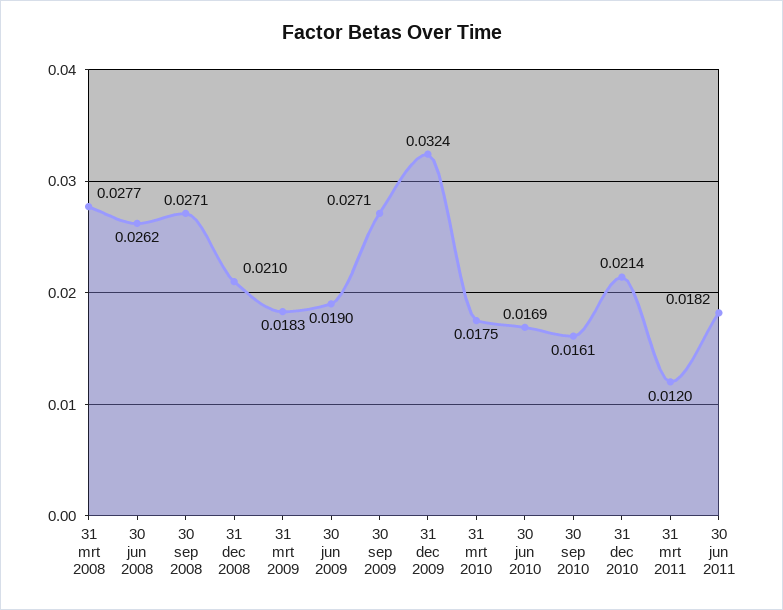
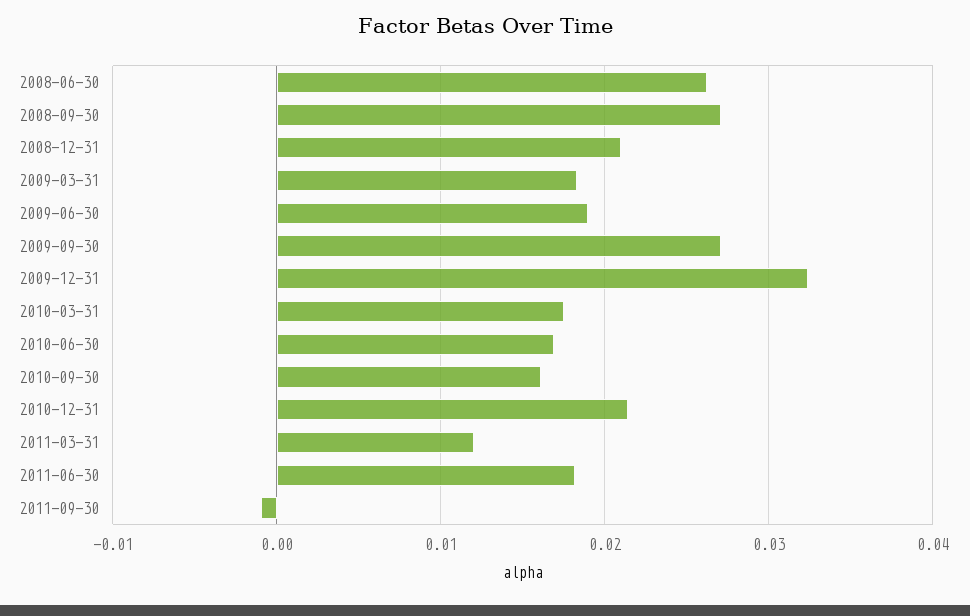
31 mrt 2008: 0.0277 -> none
2011-09-30: none -> -0.001

